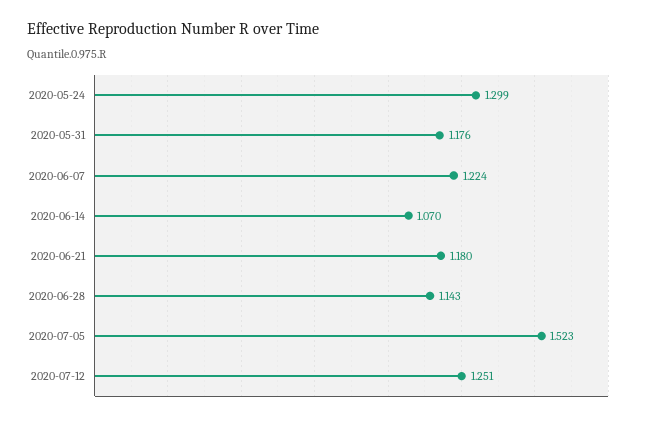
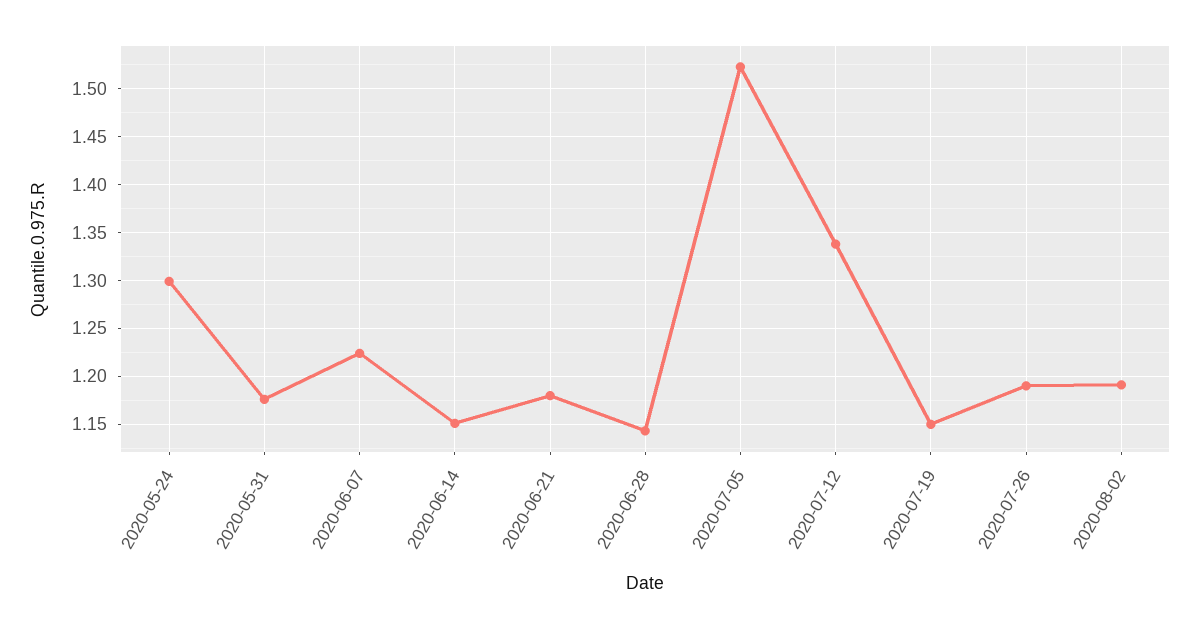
2020-06-14: 1.07 -> 1.15
2020-07-12: 1.251 -> 1.34
2020-07-19: none -> 1.15
2020-07-26: none -> 1.19
2020-08-02: none -> 1.19

